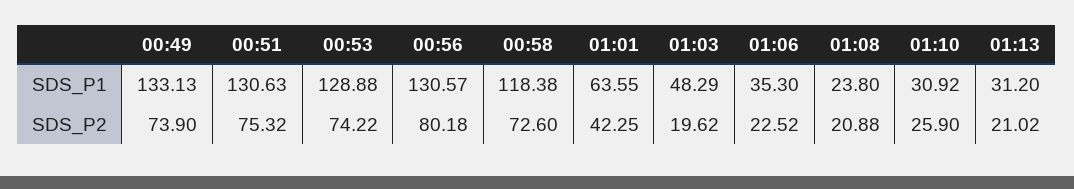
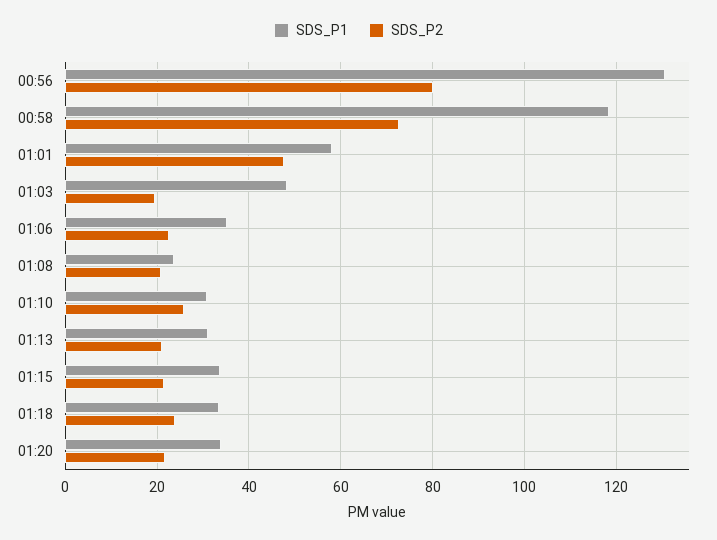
SDS_P1, 00:49: 133.13 -> none
SDS_P1, 00:51: 130.63 -> none
SDS_P1, 00:53: 128.88 -> none
SDS_P1, 01:01: 63.55 -> 58
SDS_P2, 00:49: 73.9 -> none
SDS_P2, 00:51: 75.32 -> none
SDS_P2, 00:53: 74.22 -> none
SDS_P2, 01:01: 42.25 -> 48
SDS_P1, 01:15: none -> 34
SDS_P2, 01:15: none -> 22
SDS_P1, 01:18: none -> 34
SDS_P2, 01:18: none -> 24
SDS_P1, 01:20: none -> 34
SDS_P2, 01:20: none -> 22

